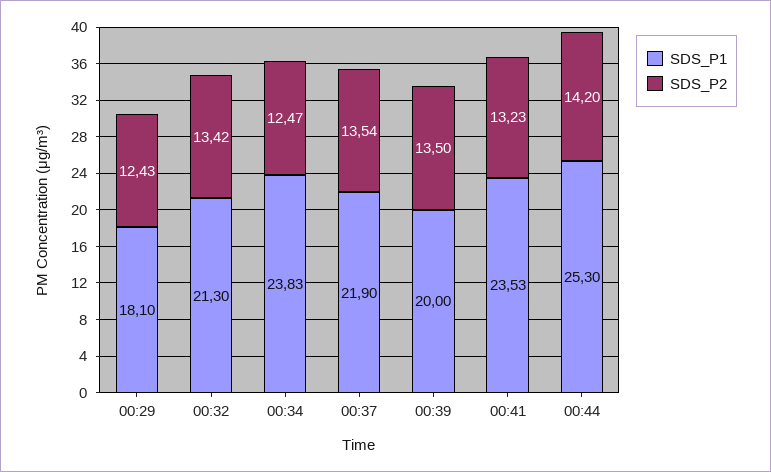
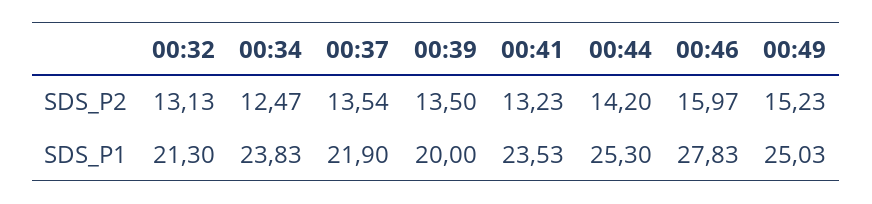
SDS_P1, 00:29: 18.1 -> none
SDS_P2, 00:29: 12.43 -> none
SDS_P2, 00:32: 13.42 -> 13.13
SDS_P2, 00:46: none -> 15.97
SDS_P2, 00:49: none -> 15.23
SDS_P1, 00:46: none -> 27.83
SDS_P1, 00:49: none -> 25.03

